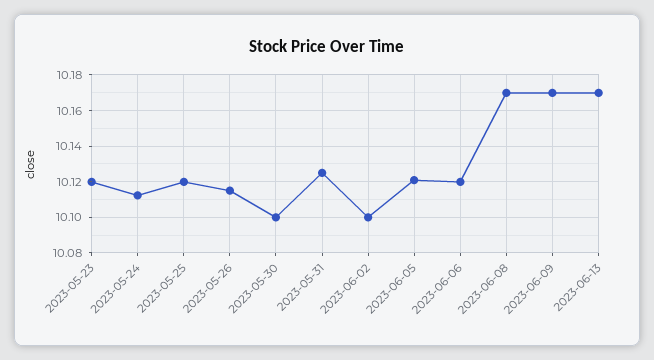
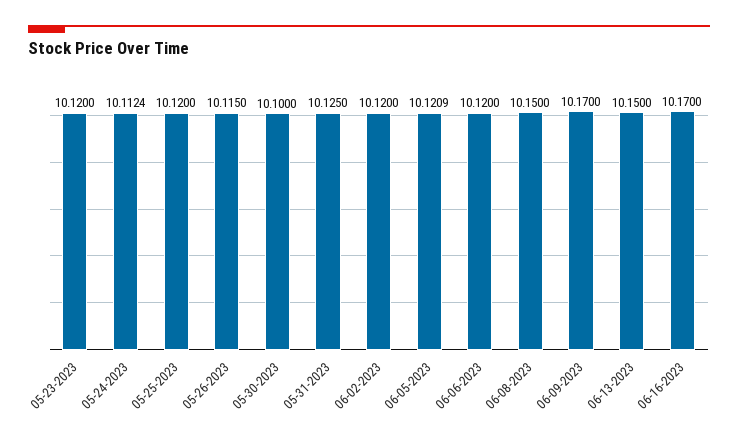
2023-06-02: 10.1 -> 10.12
2023-06-08: 10.17 -> 10.15
2023-06-13: 10.17 -> 10.15
06-16-2023: none -> 10.17

